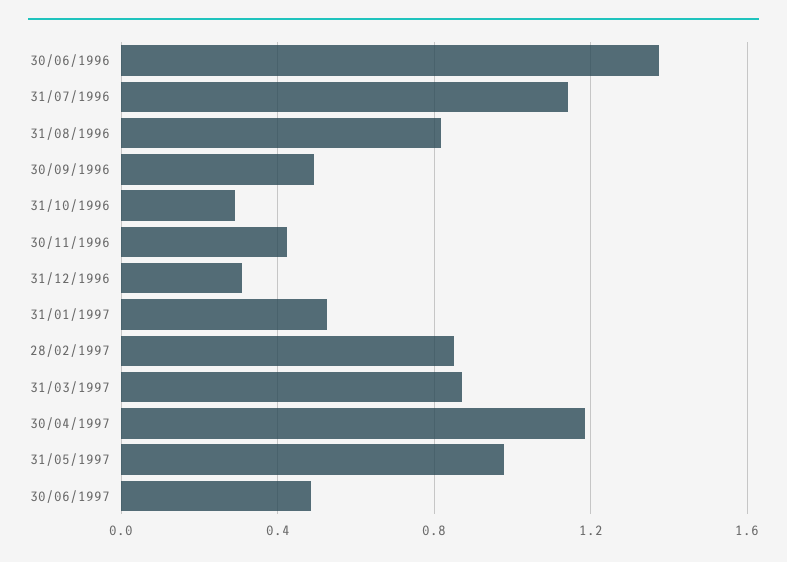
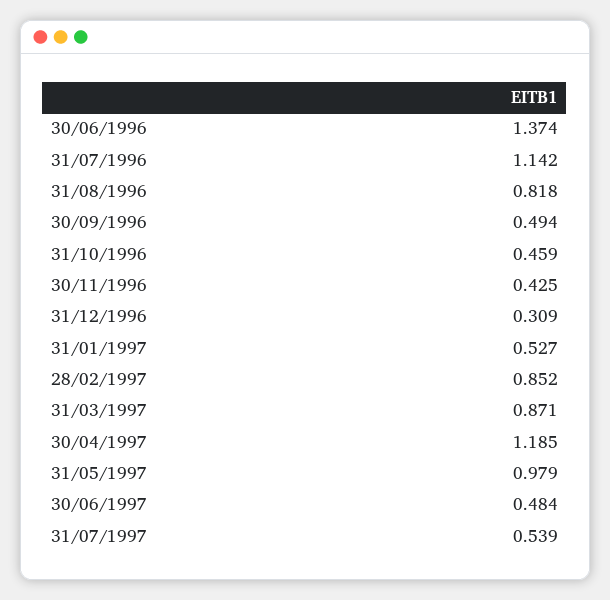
31/10/1996: 0.3 -> 0.459
31/07/1997: none -> 0.539

